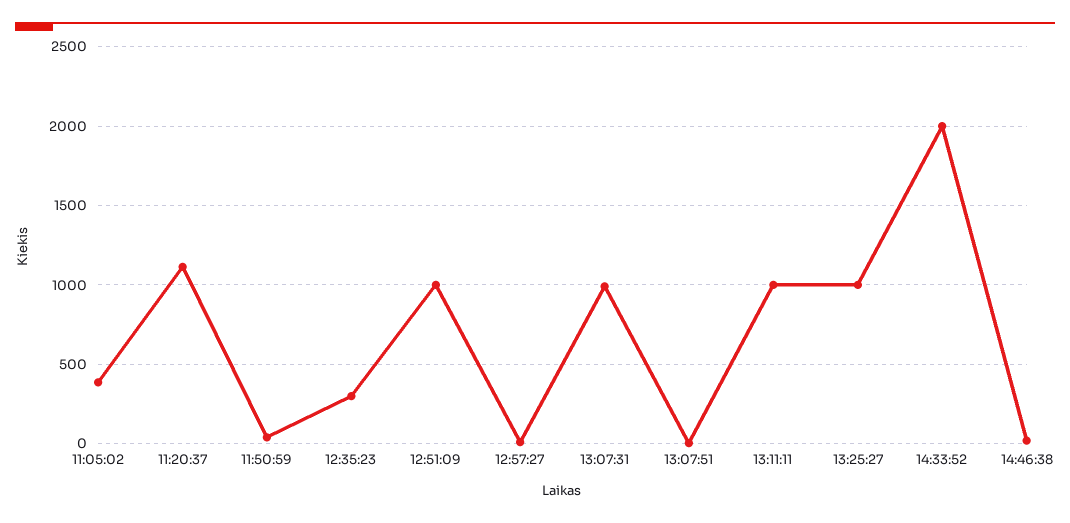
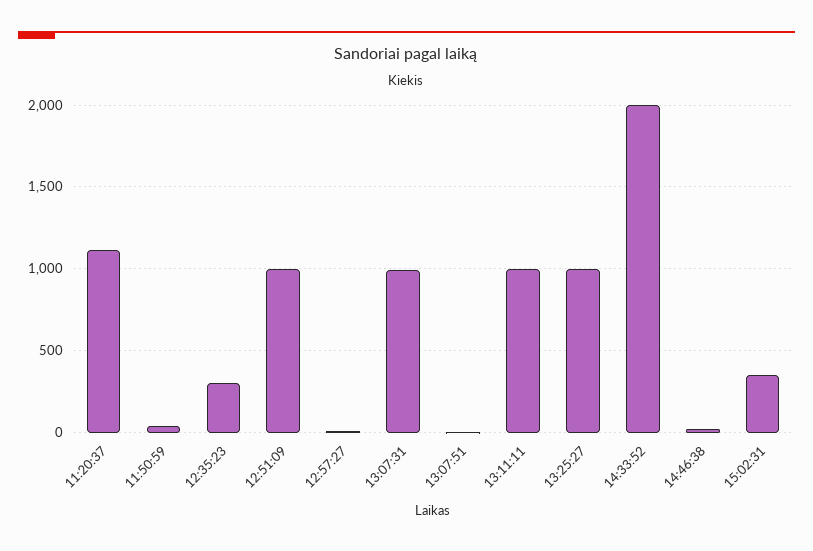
11:05:02: 400 -> none
15:02:31: none -> 350

